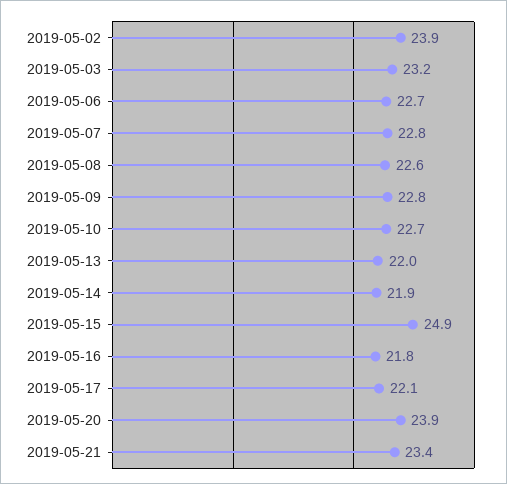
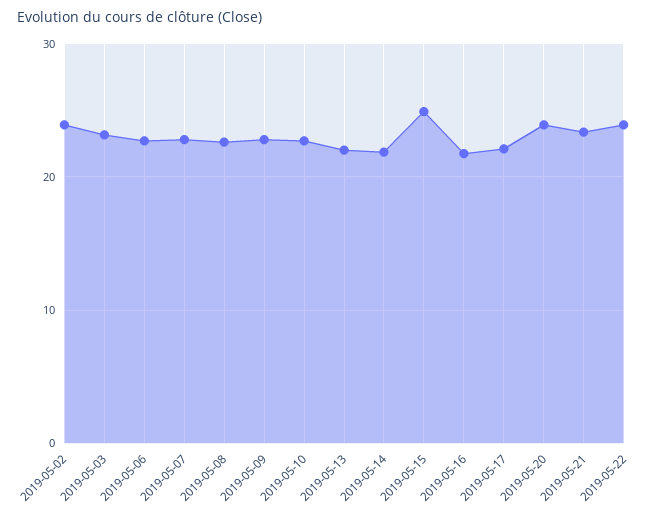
2019-05-22: none -> 24

